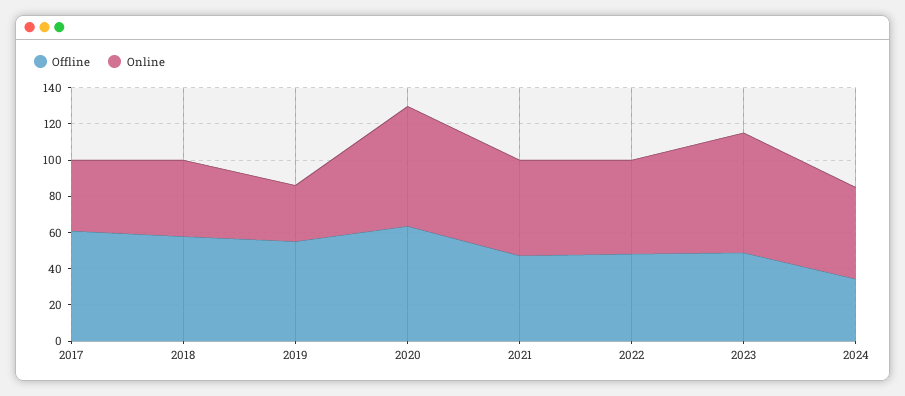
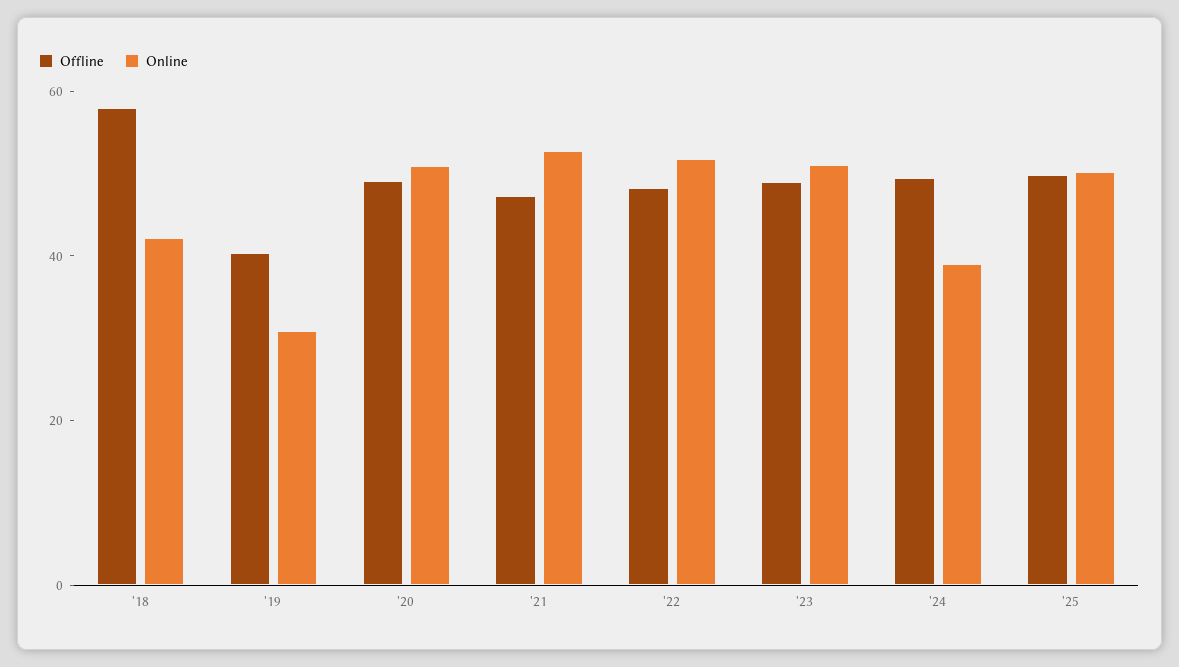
Offline, 2017: 60 -> none
Online, 2017: 40 -> none
Offline, 2019: 55 -> 40
Offline, 2020: 65 -> 50
Online, 2020: 65 -> 50
Online, 2023: 65 -> 50
Offline, 2024: 35 -> 50
Online, 2024: 50 -> 40
Offline, '25: none -> 50
Online, '25: none -> 50

